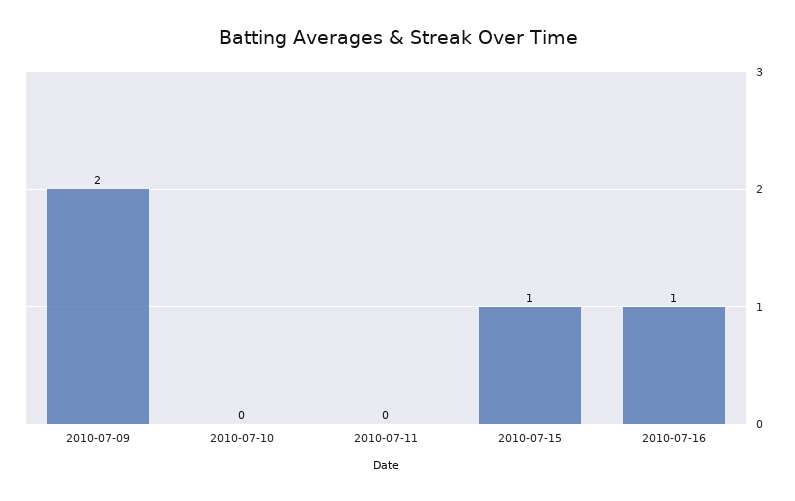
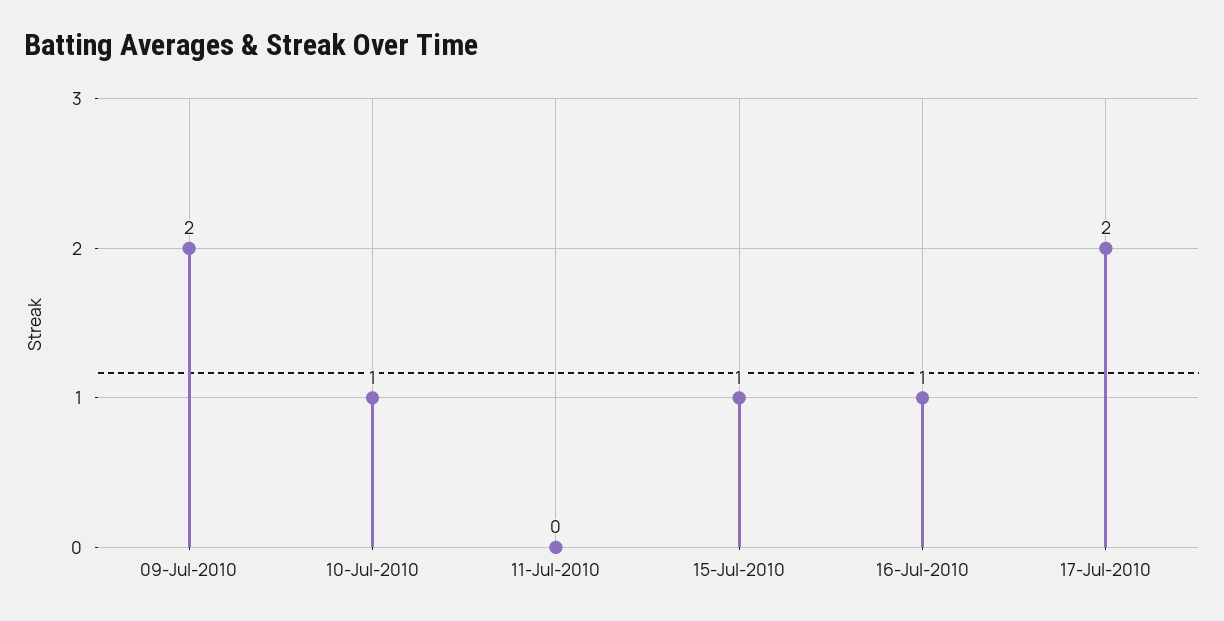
2010-07-10: 0 -> 1
17-Jul-2010: none -> 2

